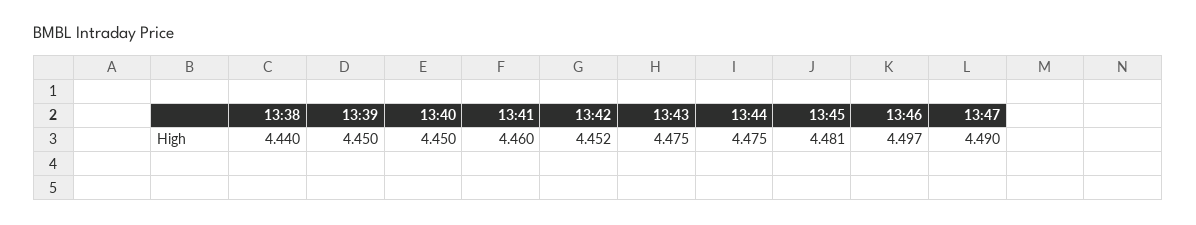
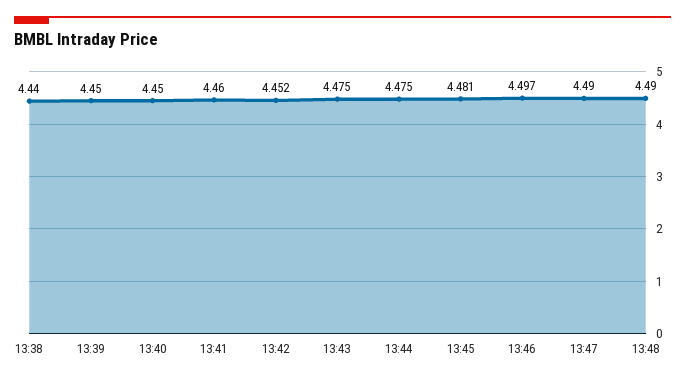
13:48: none -> 4.49

